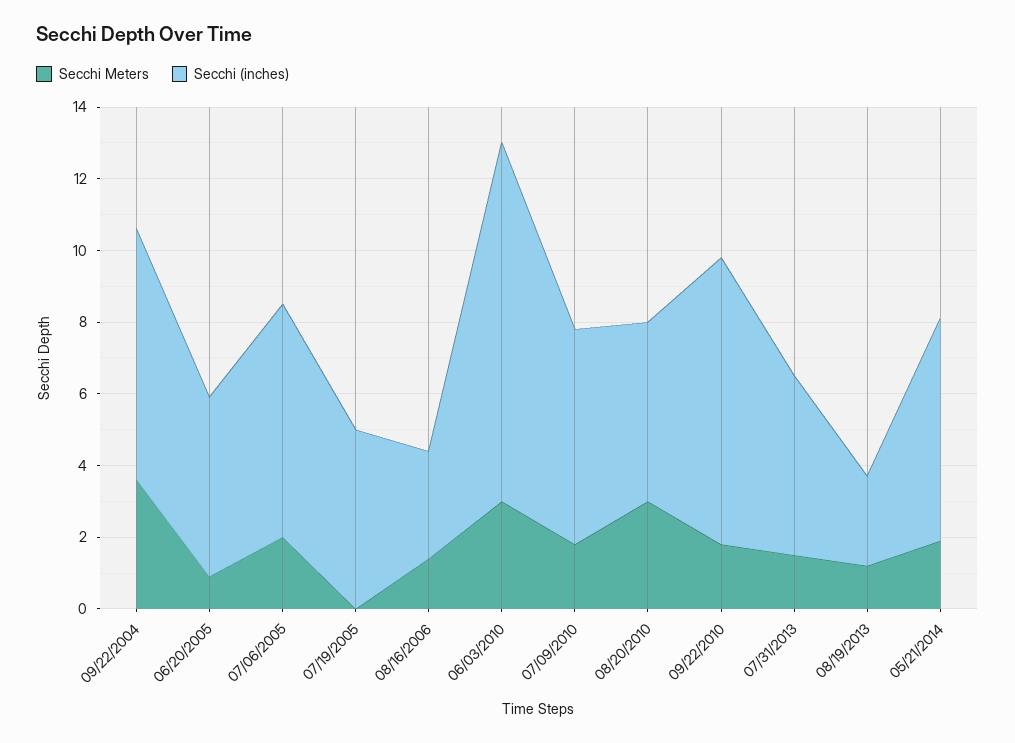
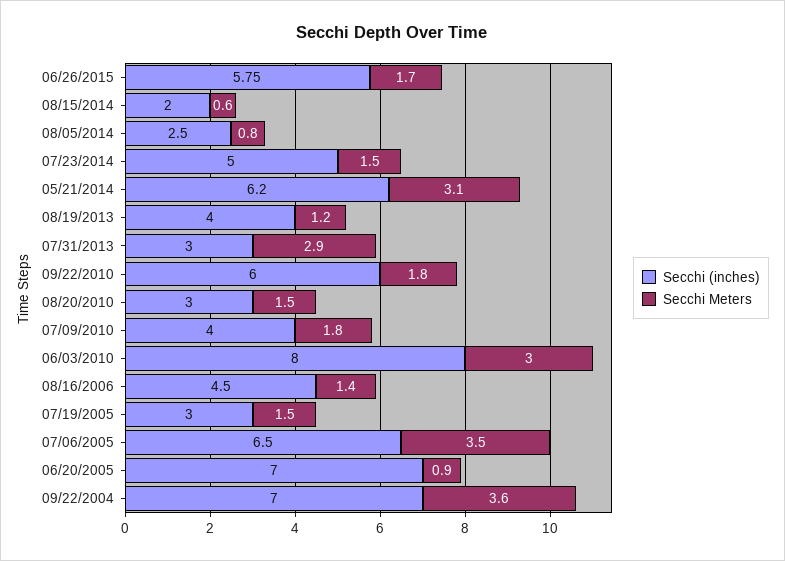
Secchi (inches), 06/20/2005: 5 -> 7
Secchi Meters, 07/06/2005: 2 -> 3.5
Secchi Meters, 07/19/2005: 0 -> 1.5
Secchi (inches), 07/19/2005: 5 -> 3
Secchi (inches), 08/16/2006: 3 -> 4.5
Secchi (inches), 06/03/2010: 10 -> 8
Secchi (inches), 07/09/2010: 6 -> 4
Secchi Meters, 08/20/2010: 3 -> 1.5
Secchi (inches), 08/20/2010: 5 -> 3
Secchi (inches), 09/22/2010: 8 -> 6
Secchi Meters, 07/31/2013: 1.5 -> 2.9
Secchi (inches), 07/31/2013: 5 -> 3
Secchi (inches), 08/19/2013: 2.5 -> 4
Secchi Meters, 05/21/2014: 2 -> 3.1
Secchi (inches), 06/26/2015: none -> 5.75
Secchi Meters, 06/26/2015: none -> 1.7
Secchi (inches), 08/15/2014: none -> 2
Secchi Meters, 08/15/2014: none -> 0.6
Secchi (inches), 08/05/2014: none -> 2.5
Secchi Meters, 08/05/2014: none -> 0.8
Secchi (inches), 07/23/2014: none -> 5
Secchi Meters, 07/23/2014: none -> 1.5

